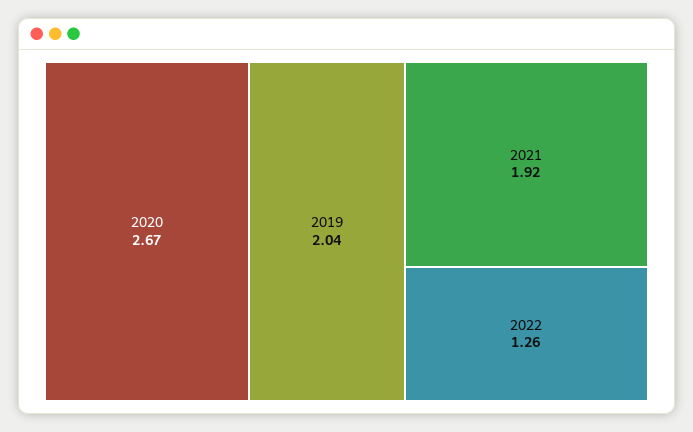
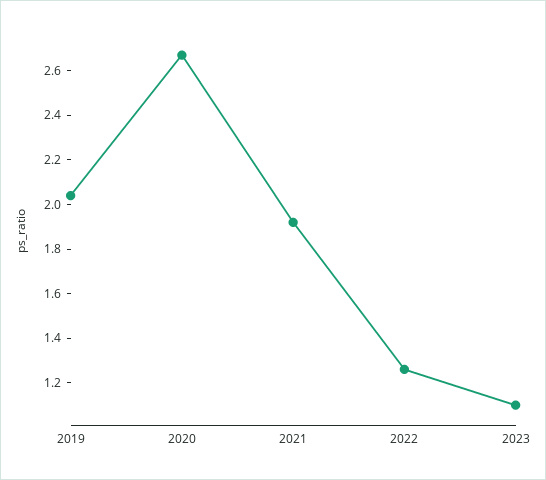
2023: none -> 1.1

